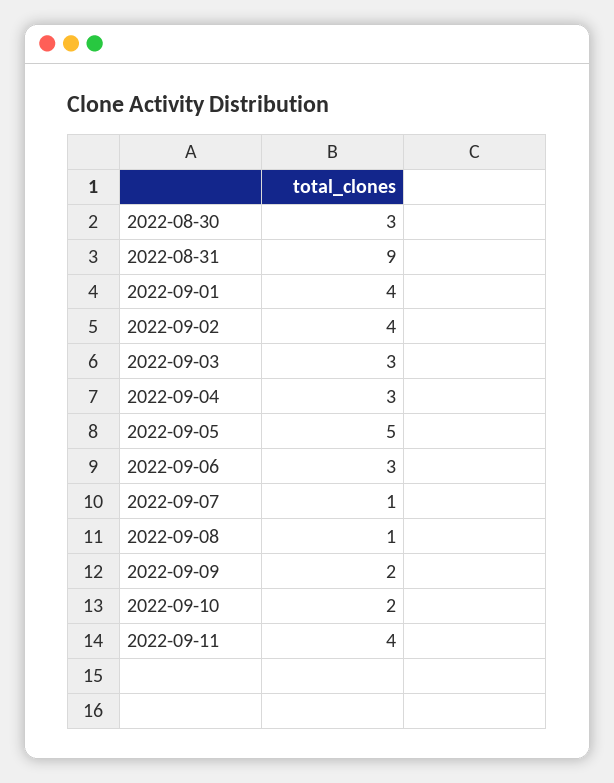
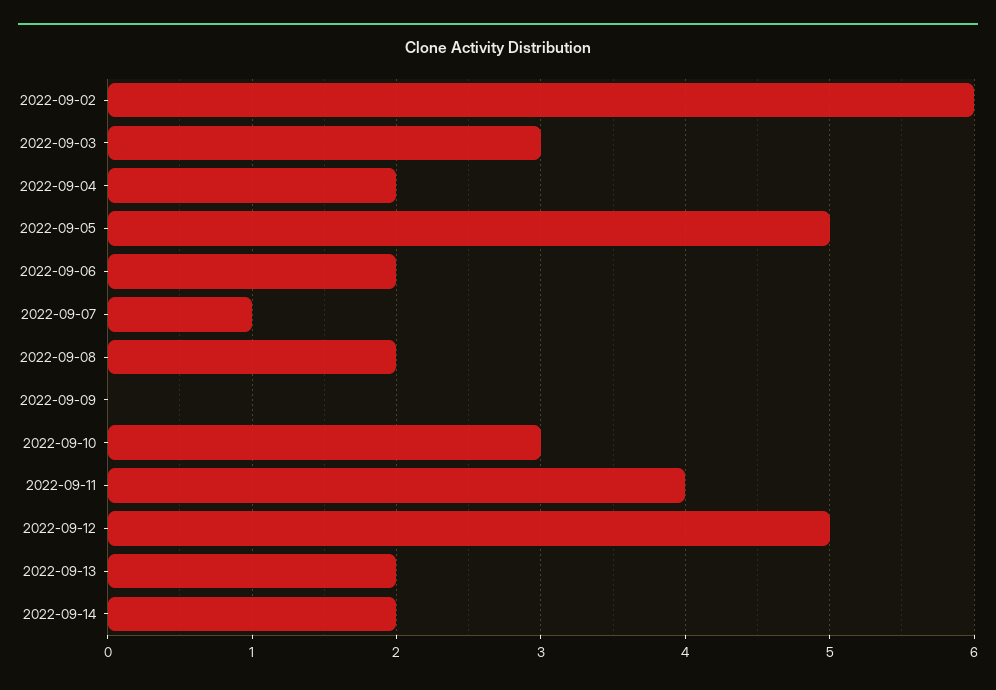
2022-08-30: 3 -> none
2022-08-31: 9 -> none
2022-09-01: 4 -> none
2022-09-02: 4 -> 6
2022-09-04: 3 -> 2
2022-09-06: 3 -> 2
2022-09-08: 1 -> 2
2022-09-09: 2 -> 0
2022-09-10: 2 -> 3
2022-09-12: none -> 5
2022-09-13: none -> 2
2022-09-14: none -> 2

